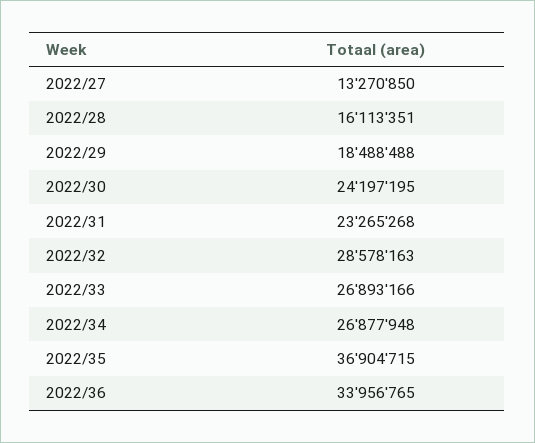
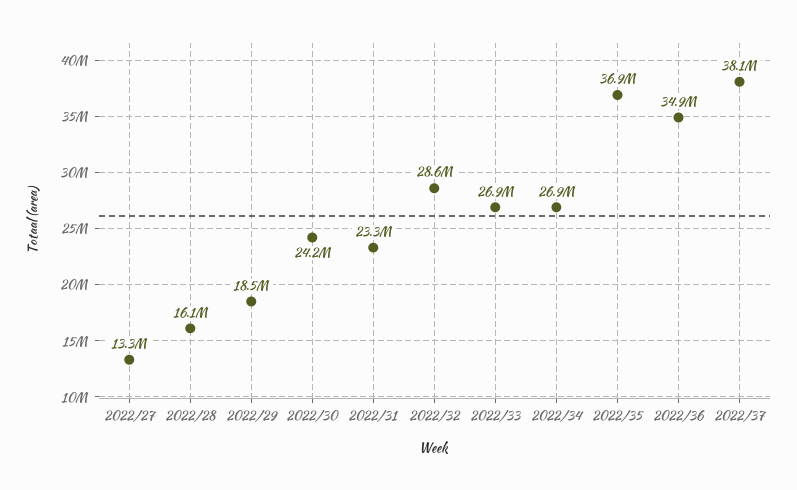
2022/36: 33956765 -> 34900000
2022/37: none -> 38100000

